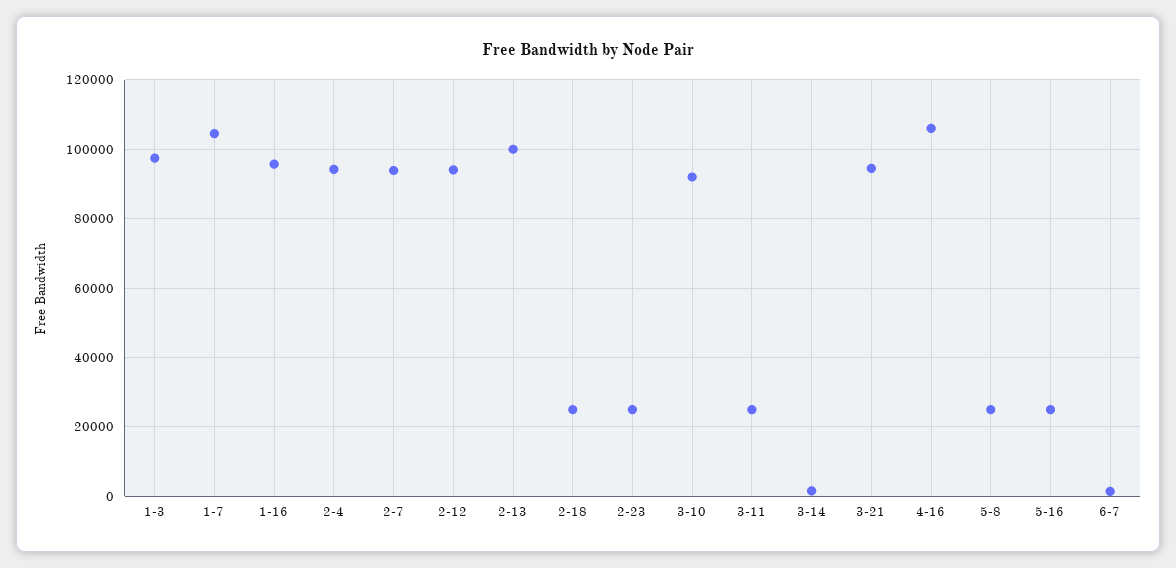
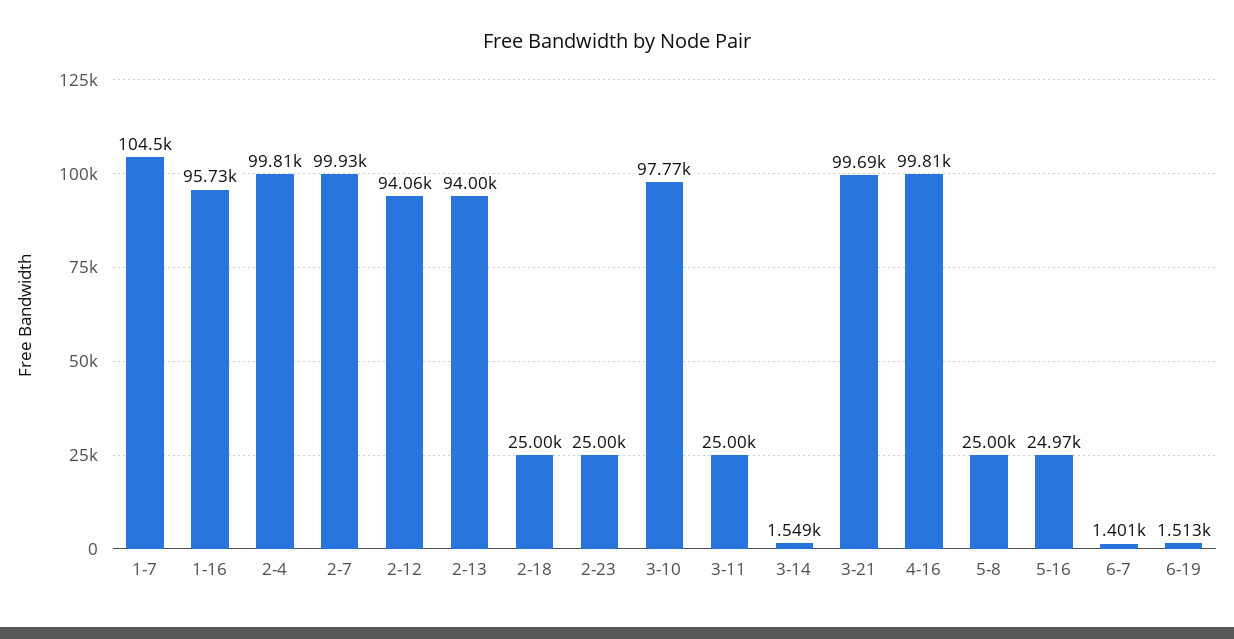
1-3: 98000 -> none
2-4: 94000 -> 99810
2-7: 94000 -> 99930
2-13: 100000 -> 94000
3-10: 92000 -> 97770
3-21: 94000 -> 99690
4-16: 106000 -> 99810
6-19: none -> 1513

